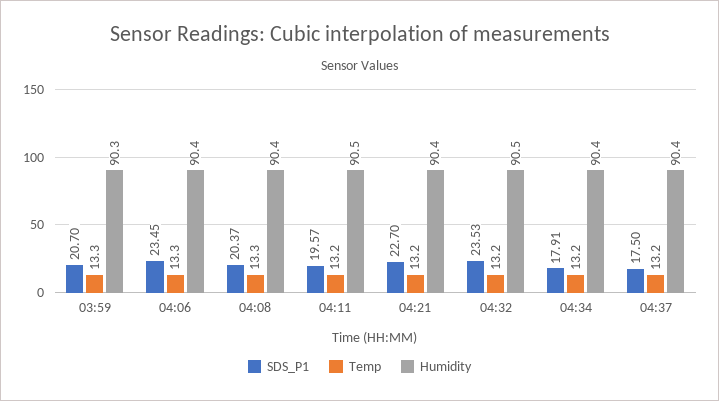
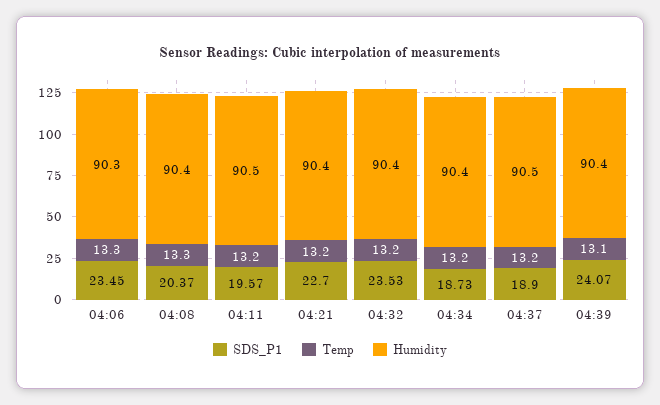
SDS_P1, 03:59: 20.7 -> none
Temp, 03:59: 13.3 -> none
Humidity, 03:59: 90.3 -> none
Humidity, 04:06: 90.4 -> 90.3
Humidity, 04:32: 90.5 -> 90.4
SDS_P1, 04:34: 17.91 -> 18.73
SDS_P1, 04:37: 17.5 -> 18.9
Humidity, 04:37: 90.4 -> 90.5
SDS_P1, 04:39: none -> 24.07
Temp, 04:39: none -> 13.1
Humidity, 04:39: none -> 90.4

